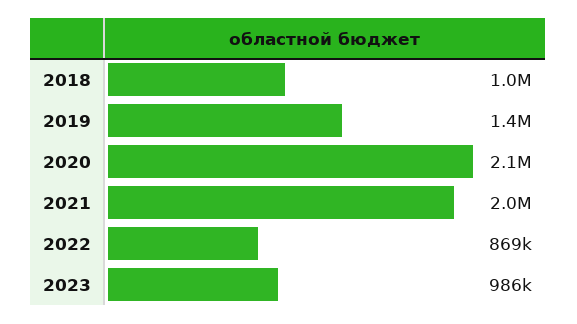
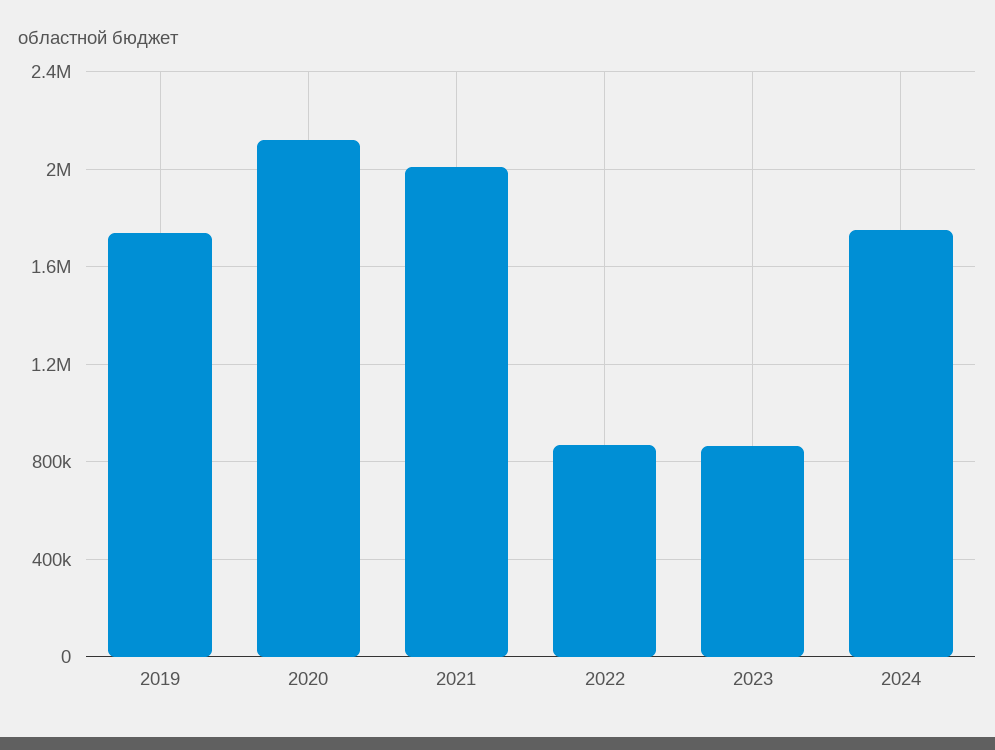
2018: 1000000 -> none
2019: 1400000 -> 1750000
2023: 986000 -> 850000
2024: none -> 1750000

